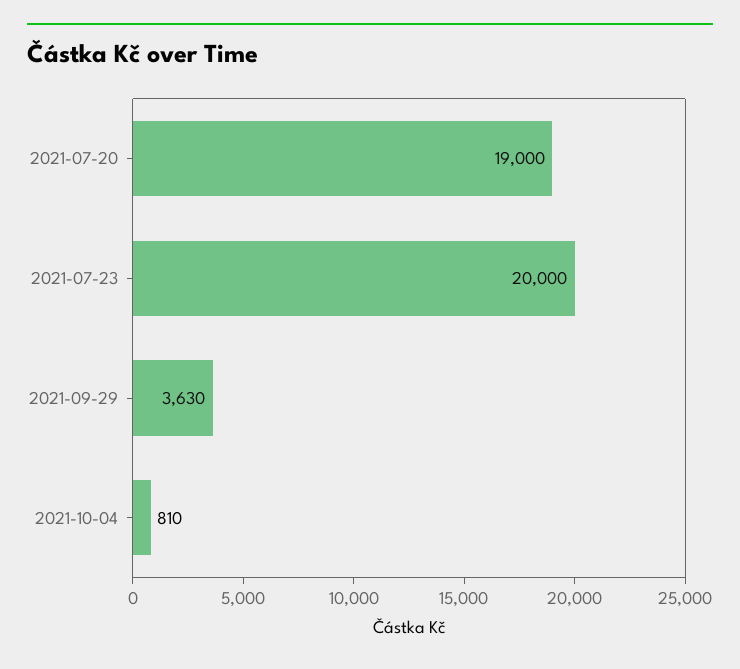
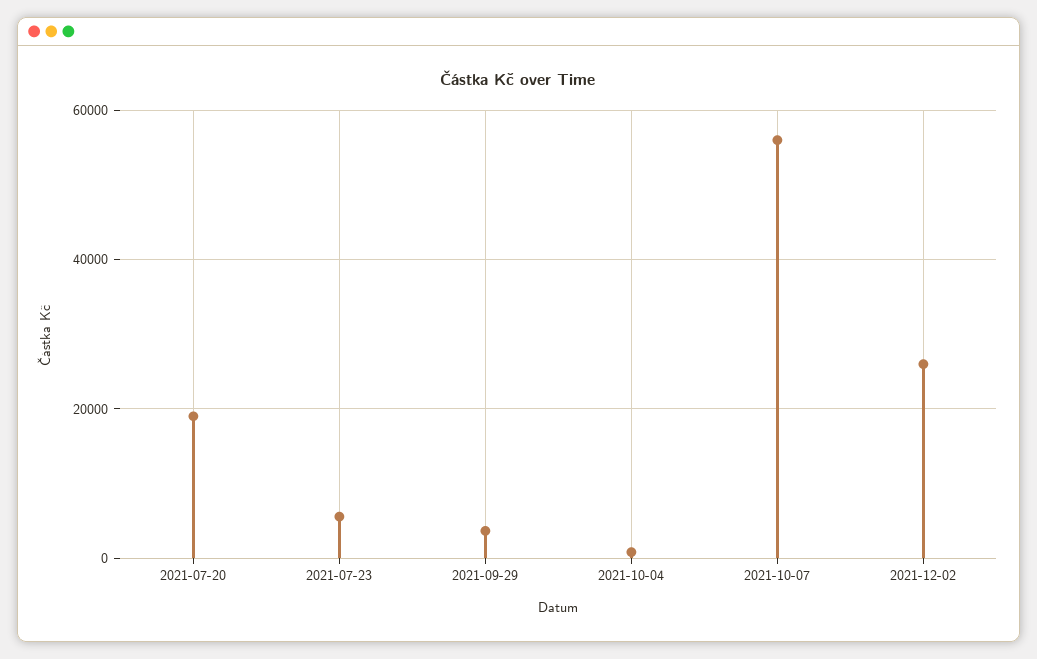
2021-07-23: 20000 -> 6000
2021-10-07: none -> 56000
2021-12-02: none -> 26000

